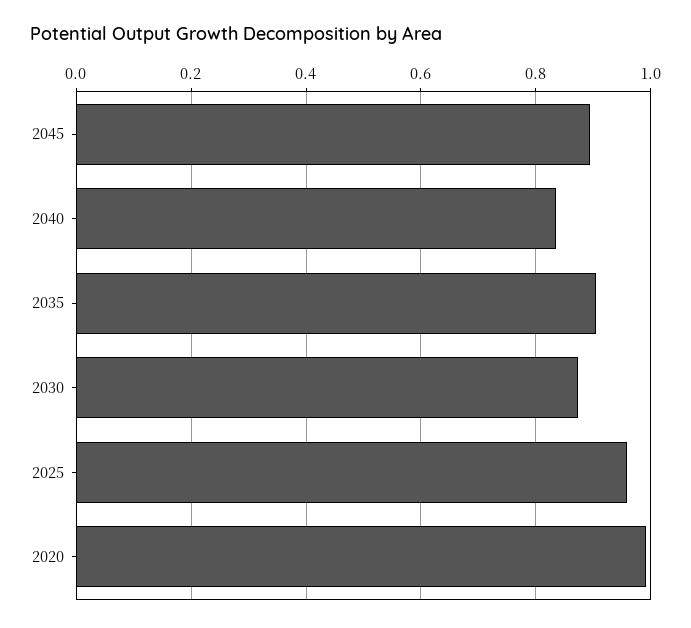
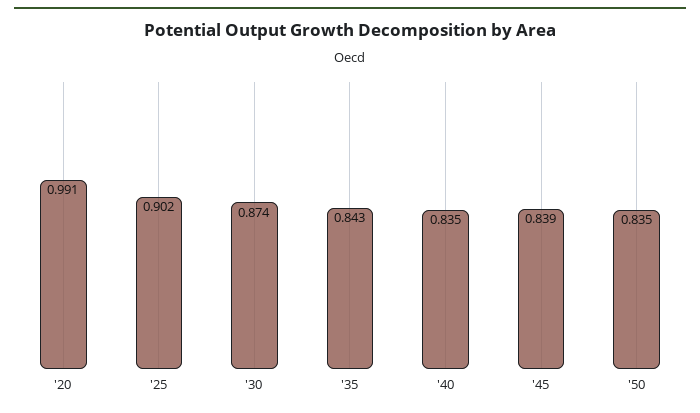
2045: 0.9 -> 0.839
2035: 0.9 -> 0.843
2025: 0.96 -> 0.902
'50: none -> 0.835

